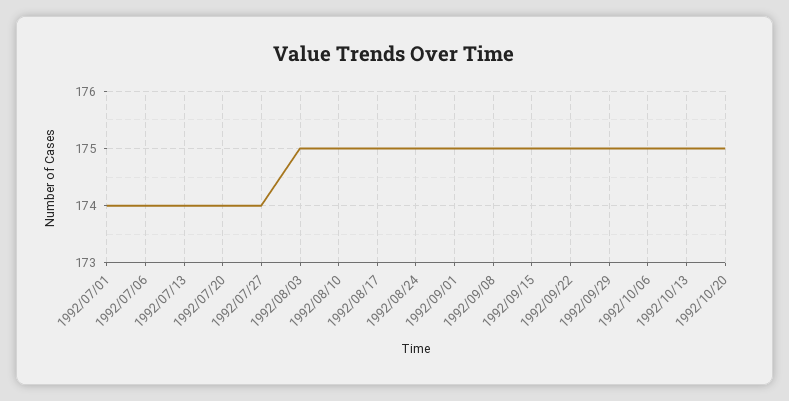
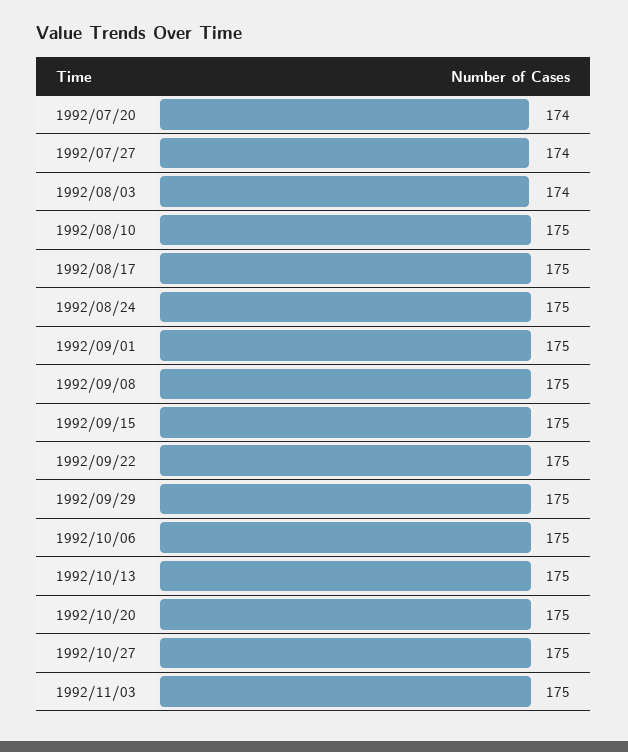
1992/07/01: 174 -> none
1992/07/06: 174 -> none
1992/07/13: 174 -> none
1992/08/03: 175 -> 174
1992/10/27: none -> 175
1992/11/03: none -> 175

